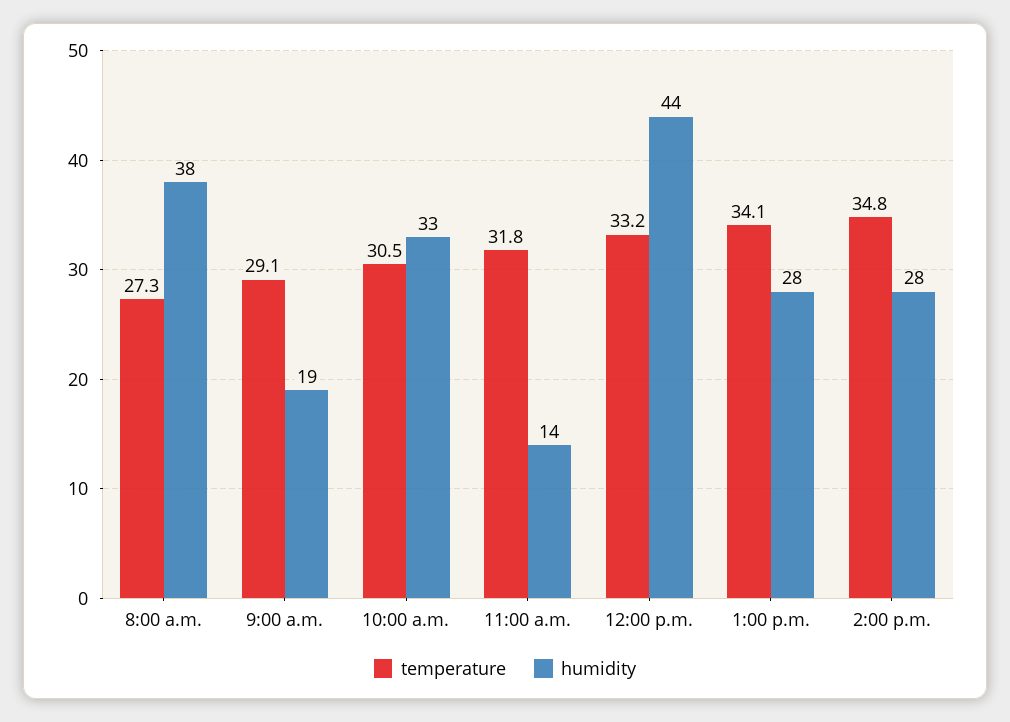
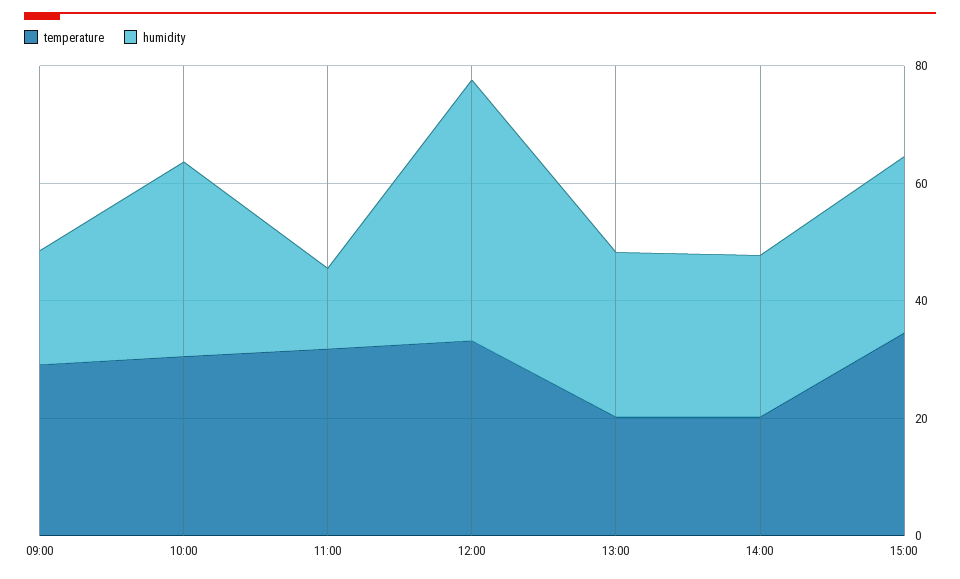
temperature, 8:00 a.m.: 27.3 -> none
humidity, 8:00 a.m.: 38 -> none
temperature, 1:00 p.m.: 34.1 -> 20
temperature, 2:00 p.m.: 34.8 -> 20
temperature, 15:00: none -> 35
humidity, 15:00: none -> 30

